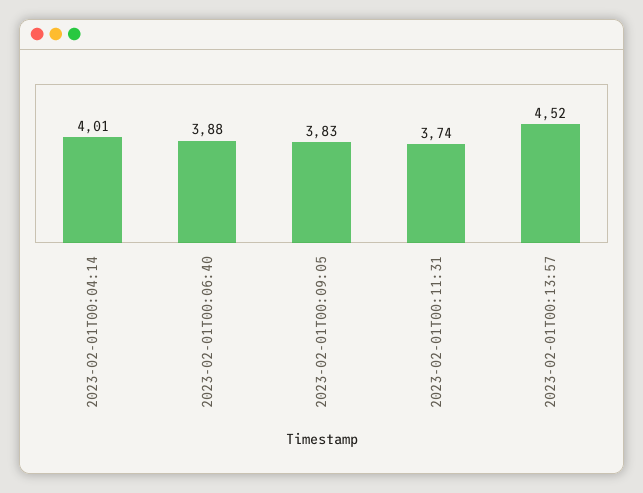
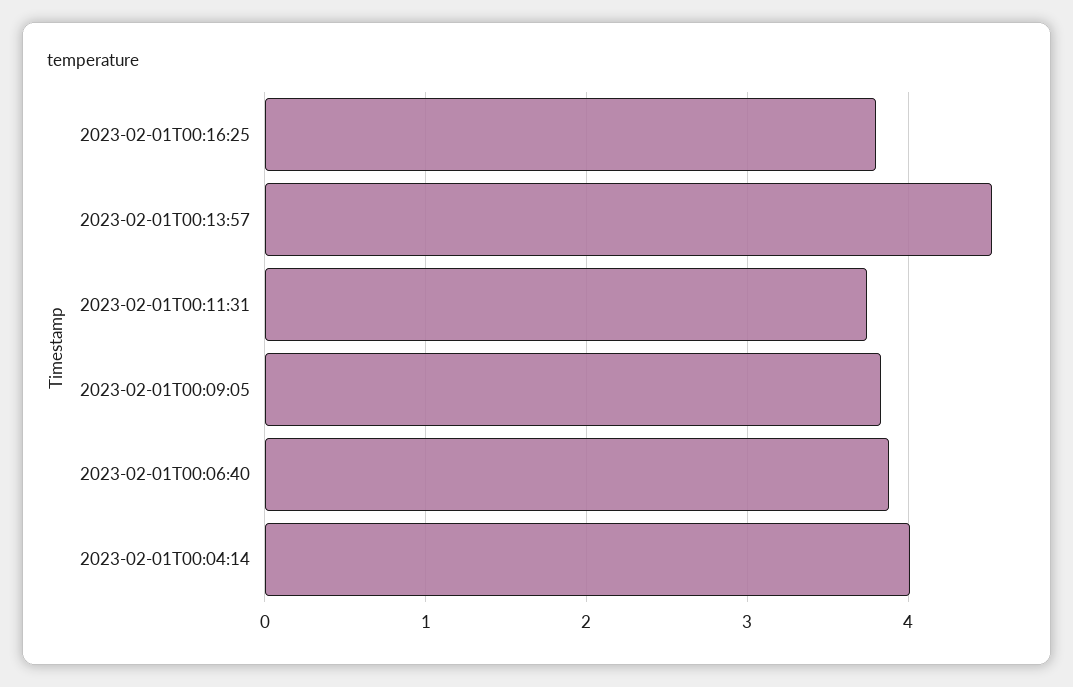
2023-02-01T00:16:25: none -> 3.8

